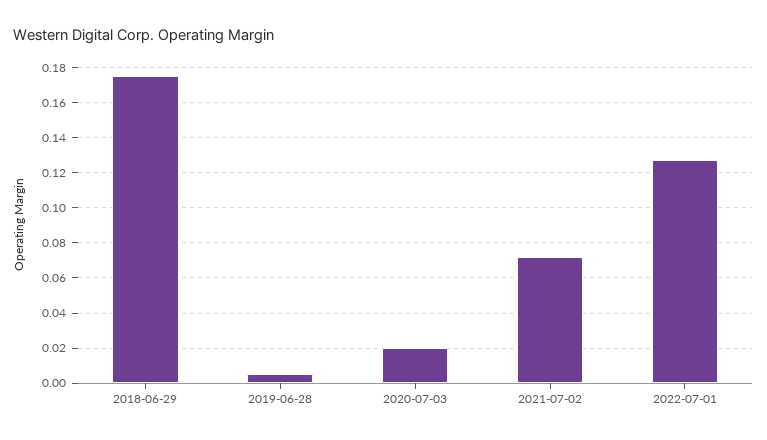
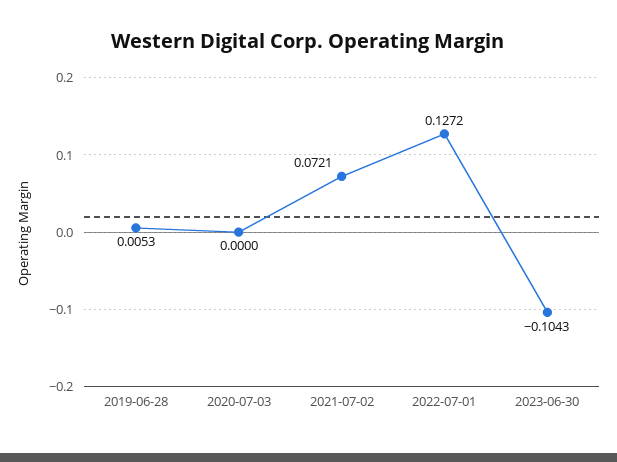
2018-06-29: 0.175 -> none
2020-07-03: 0.02 -> 0
2023-06-30: none -> -0.1043

